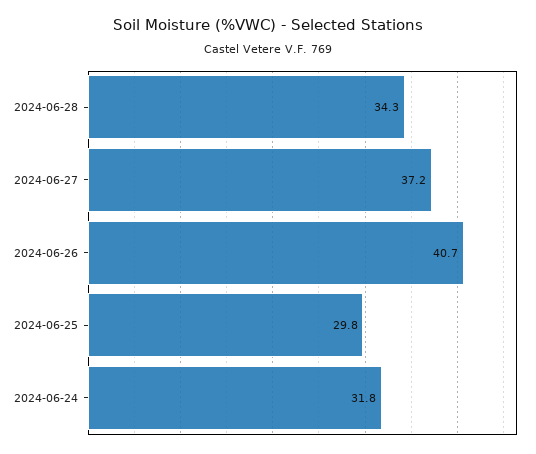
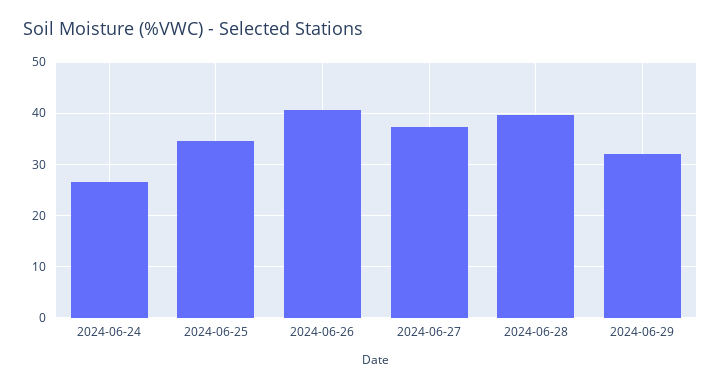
2024-06-28: 34.3 -> 40
2024-06-25: 29.8 -> 34
2024-06-24: 31.8 -> 26
2024-06-29: none -> 32

